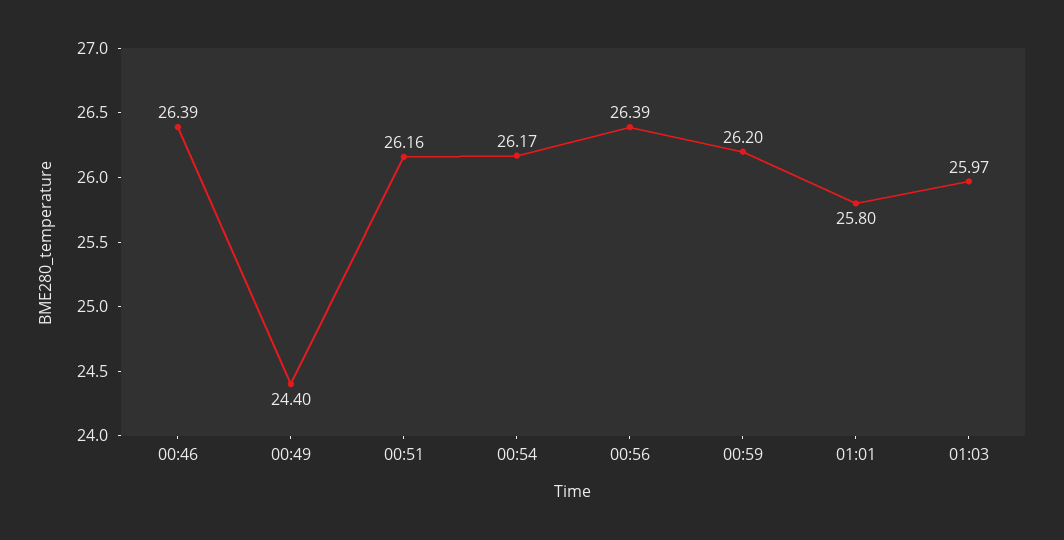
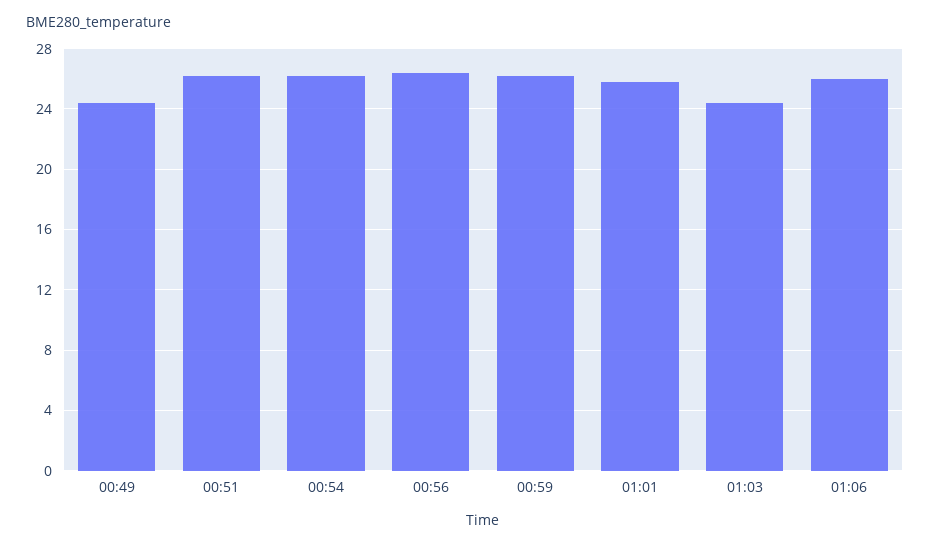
00:46: 26.39 -> none
01:03: 25.97 -> 24.5
01:06: none -> 26

